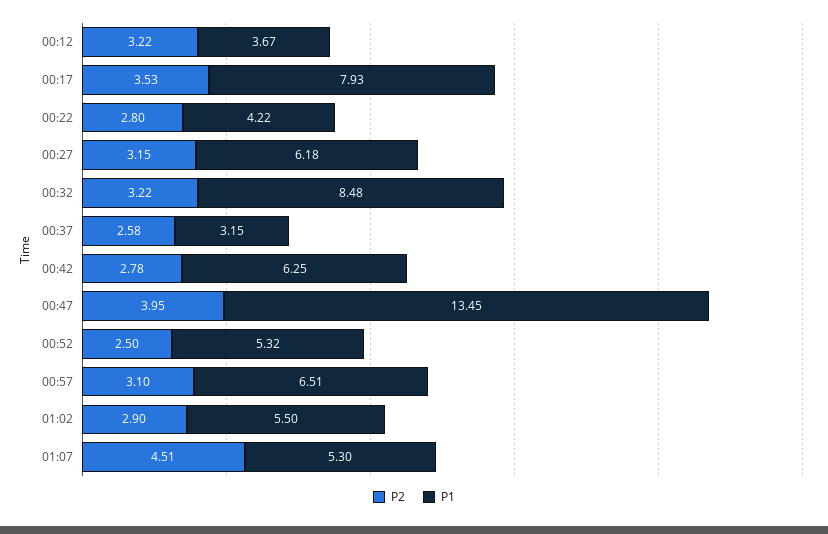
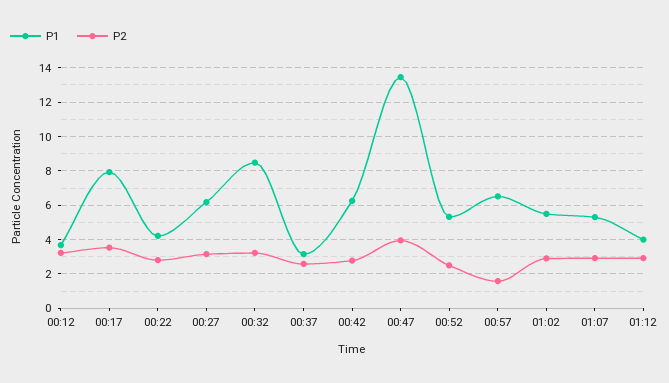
P2, 00:57: 3.1 -> 1.5
P2, 01:07: 4.51 -> 3
P1, 01:12: none -> 4
P2, 01:12: none -> 3

